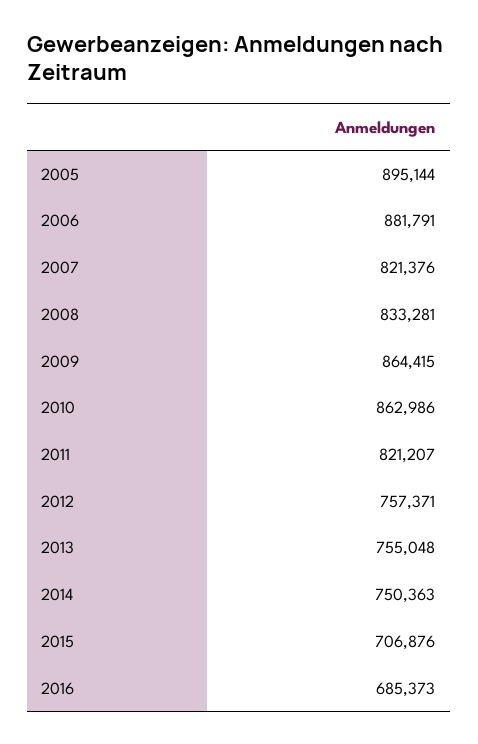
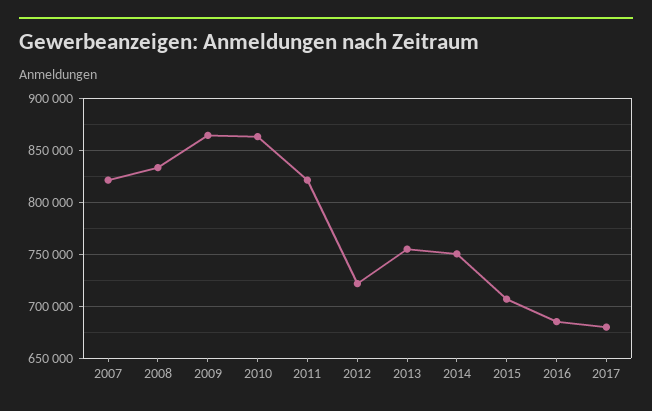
2005: 895144 -> none
2006: 881791 -> none
2012: 757371 -> 720000
2017: none -> 680000

